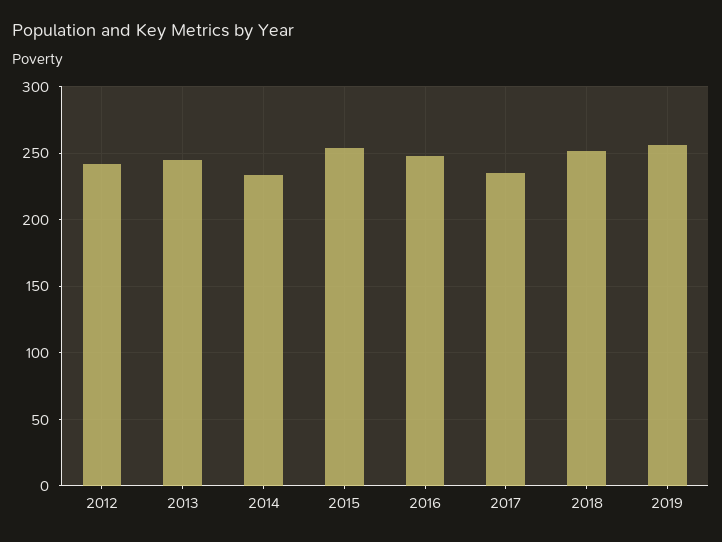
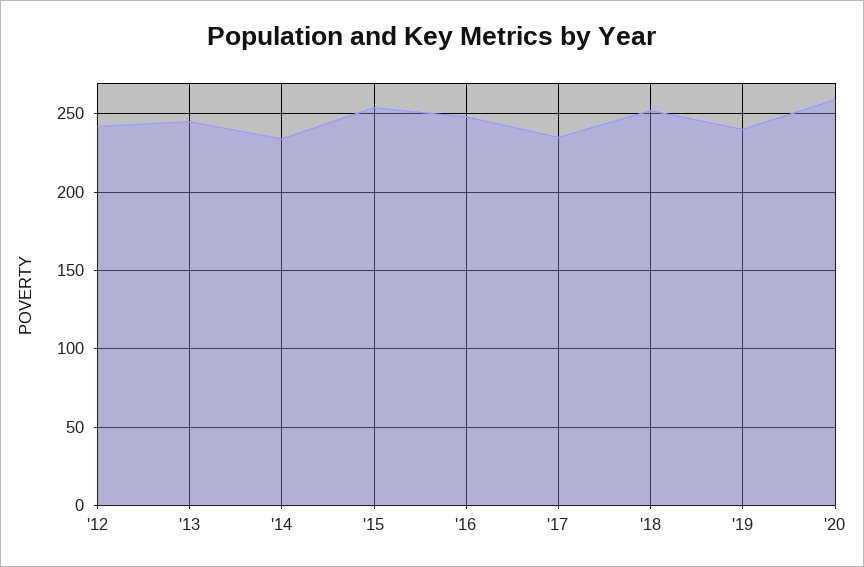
2019: 255 -> 240
'20: none -> 260

